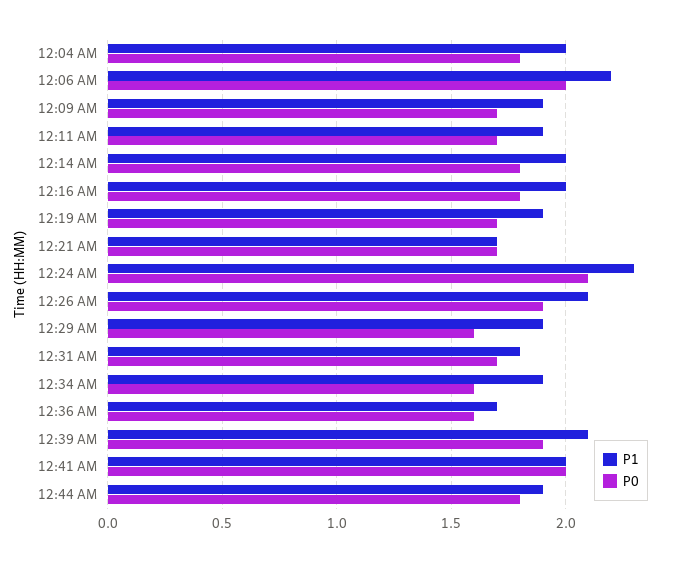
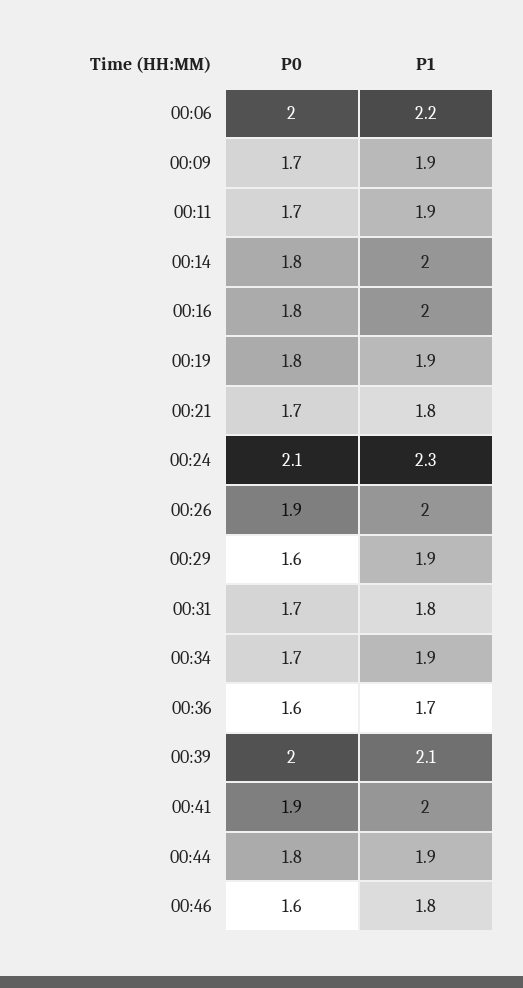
P1, 12:04 AM: 2 -> none
P0, 12:04 AM: 1.8 -> none
P0, 12:19 AM: 1.7 -> 1.8
P1, 12:21 AM: 1.7 -> 1.8
P1, 12:26 AM: 2.1 -> 2
P0, 12:34 AM: 1.6 -> 1.7
P0, 12:39 AM: 1.9 -> 2
P0, 12:41 AM: 2 -> 1.9
P0, 00:46: none -> 1.6
P1, 00:46: none -> 1.8

